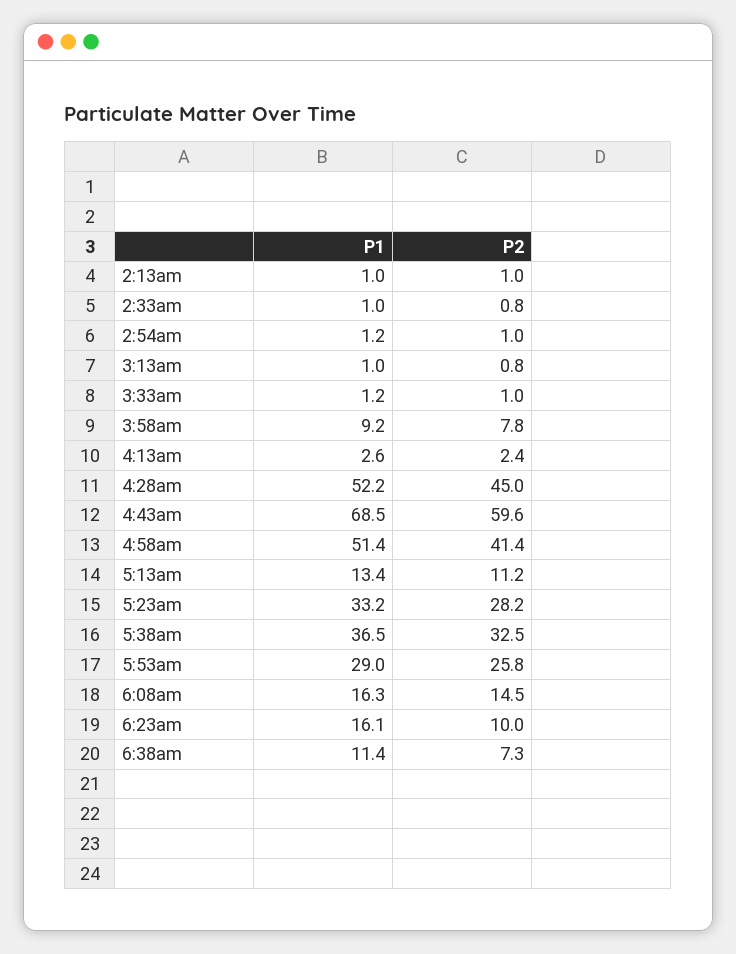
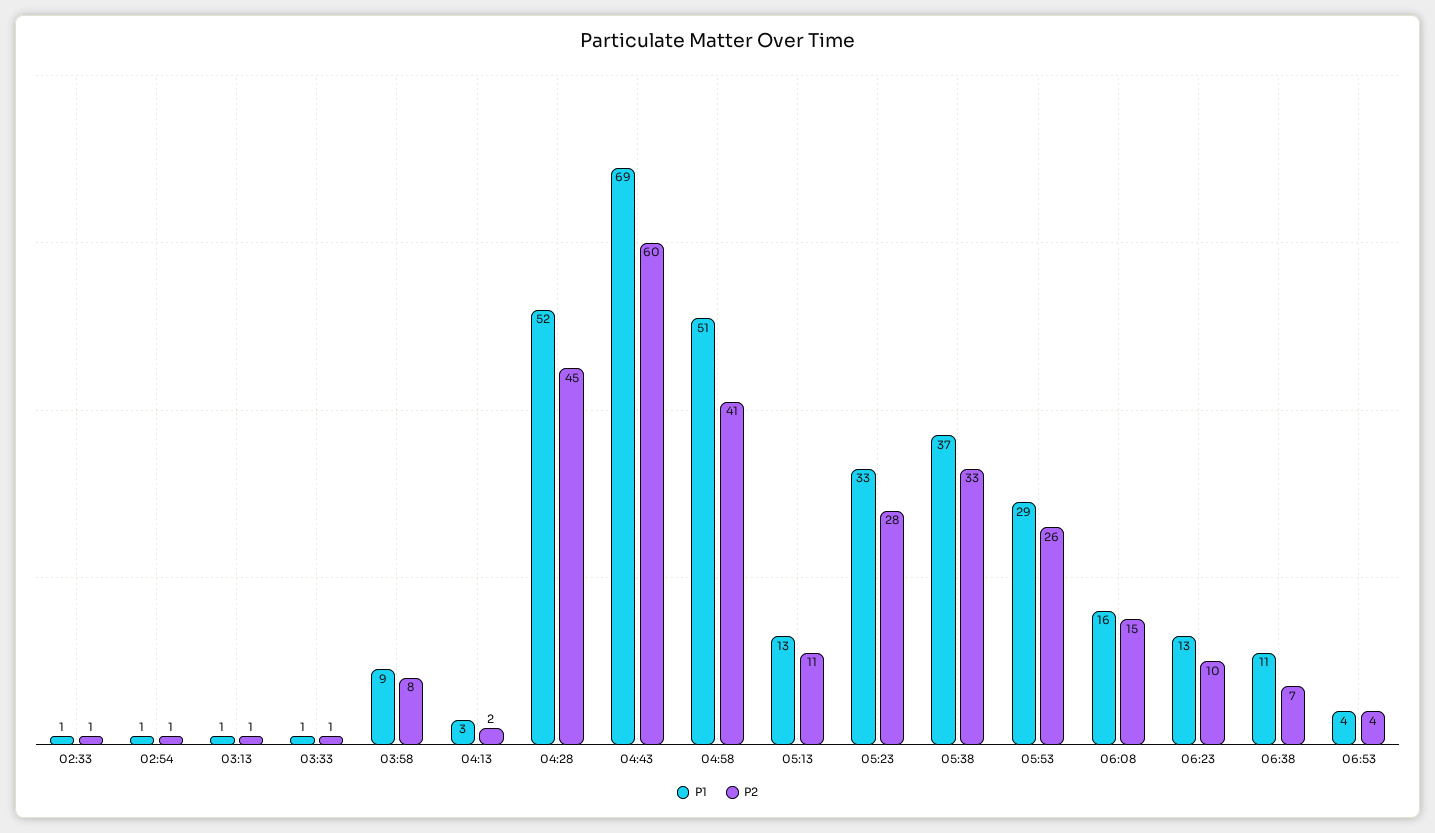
P1, 2:13am: 1 -> none
P2, 2:13am: 1 -> none
P1, 6:23am: 16.1 -> 13
P1, 06:53: none -> 4
P2, 06:53: none -> 4

